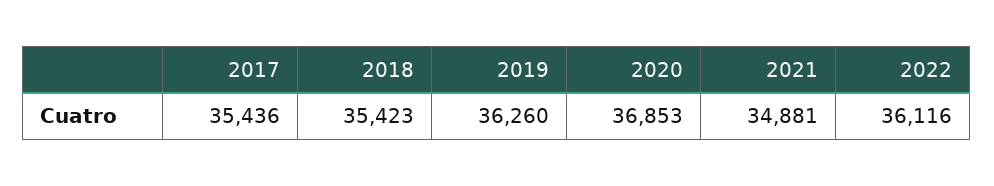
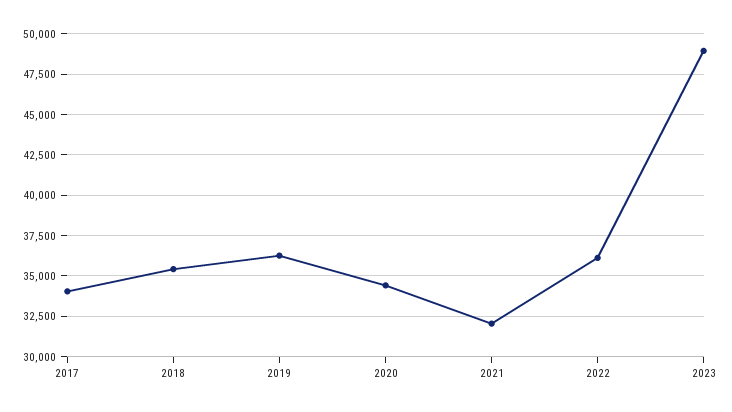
2017: 35436 -> 34000
2020: 36853 -> 34500
2021: 34881 -> 32000
2023: none -> 49000

